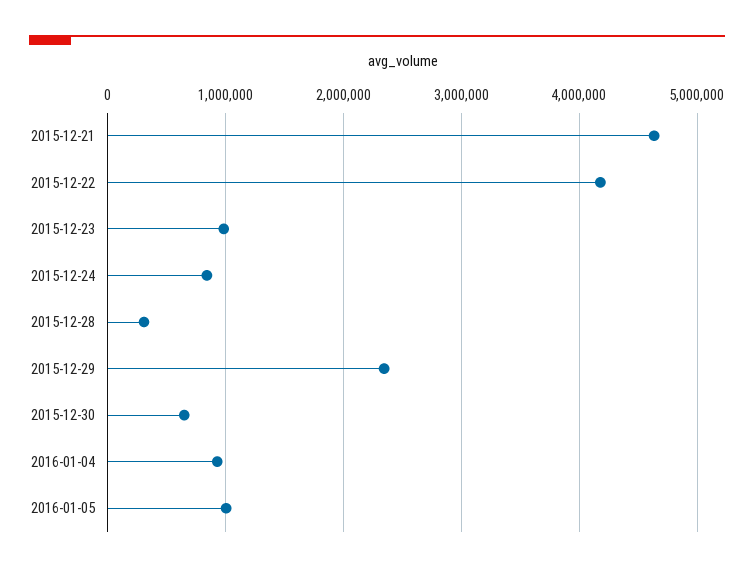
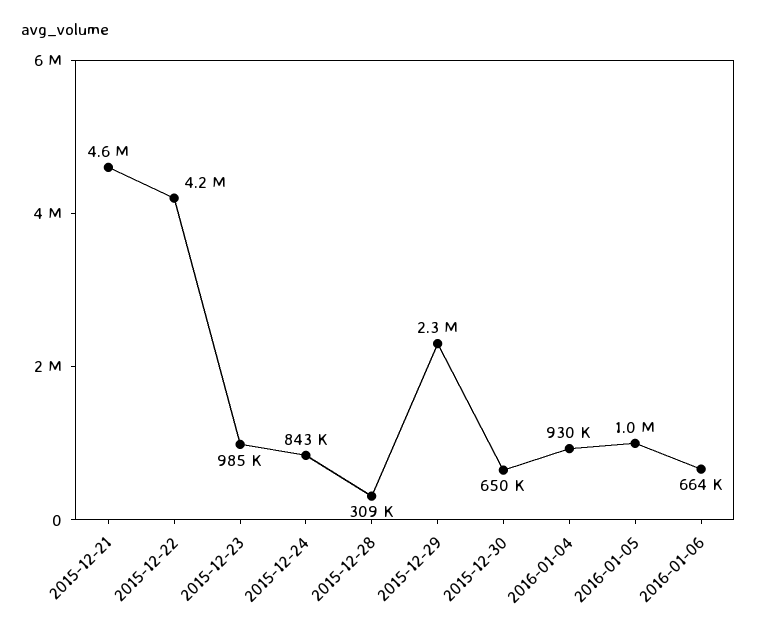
2016-01-06: none -> 664000

